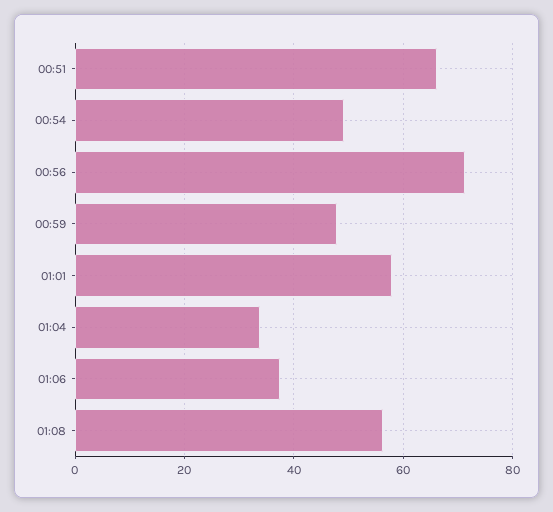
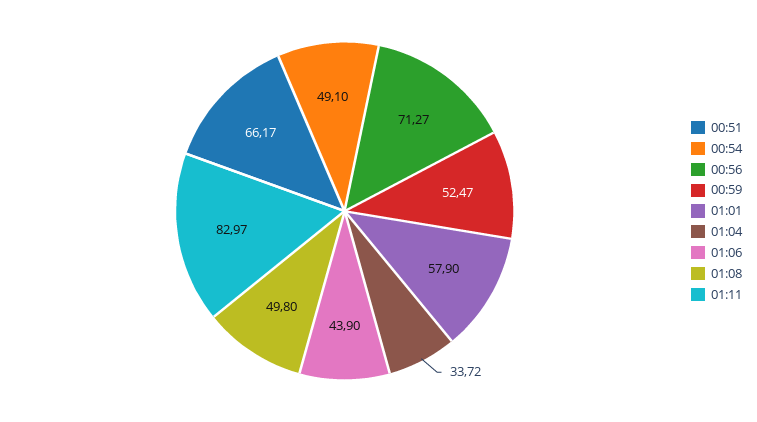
00:59: 48 -> 52.47
01:06: 38 -> 43.9
01:08: 56 -> 49.8
01:11: none -> 82.97

